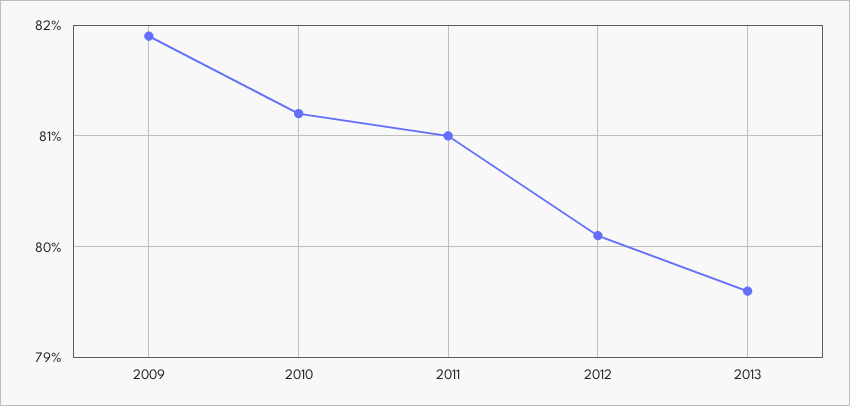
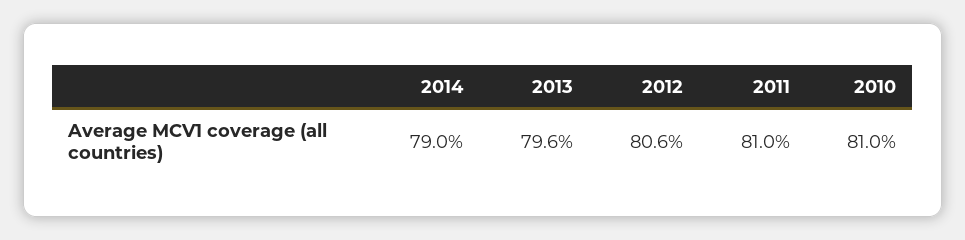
2009: 81.9 -> none
2010: 81.2 -> 81
2012: 80.1 -> 80.6
2014: none -> 79

